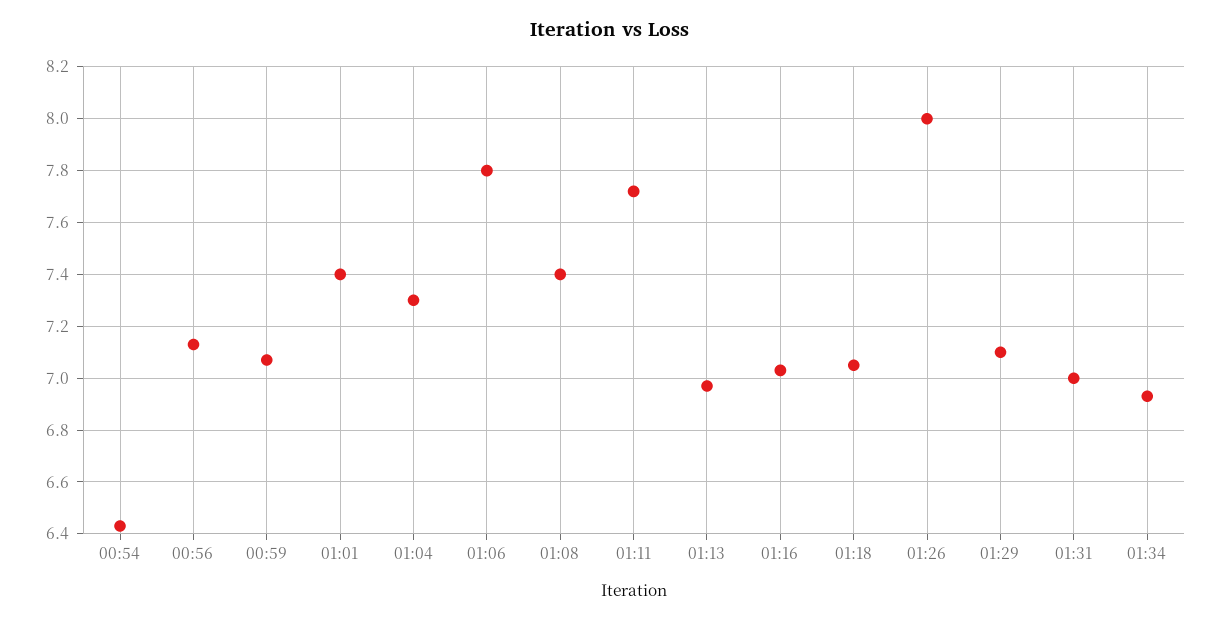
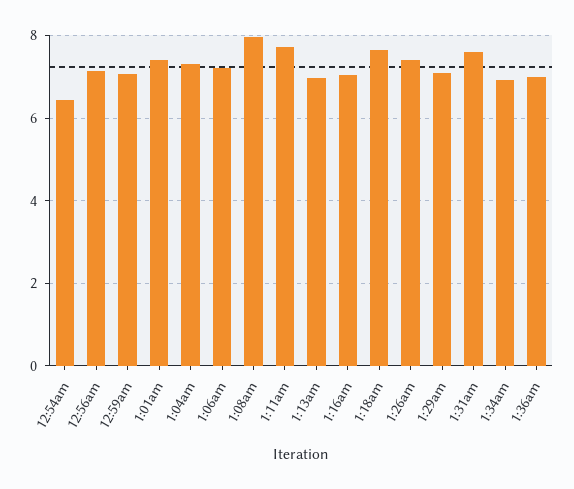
01:06: 7.8 -> 7.2
01:08: 7.4 -> 8
01:18: 7.05 -> 7.6
01:26: 8 -> 7.4
01:31: 7 -> 7.6
1:36am: none -> 7

